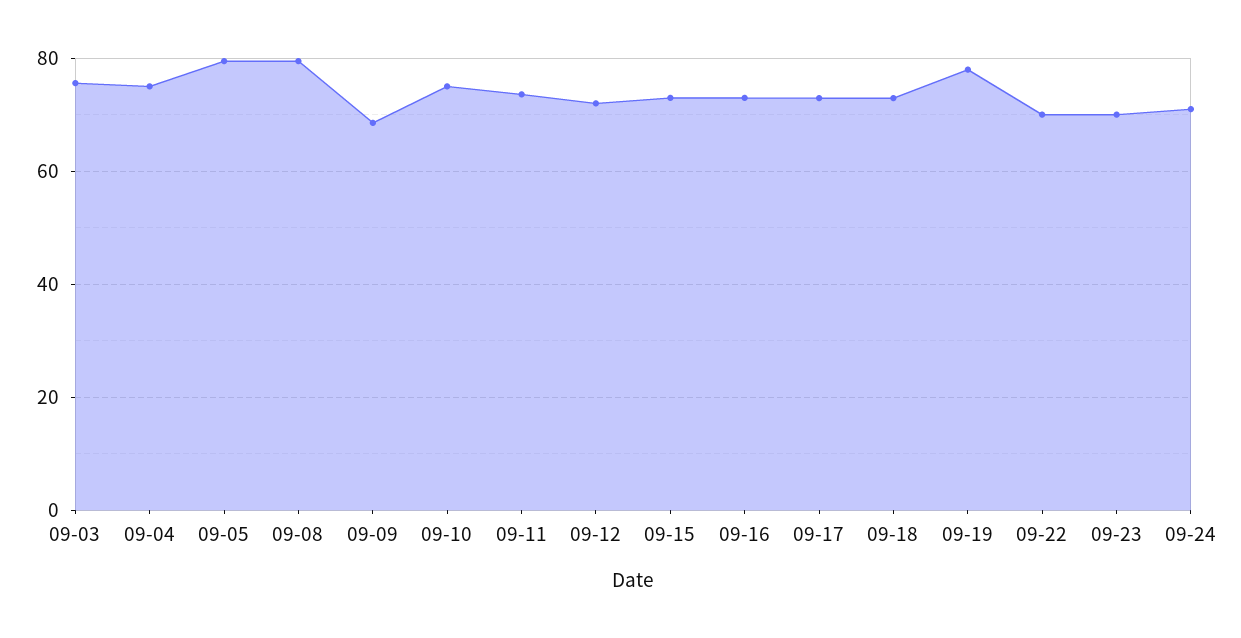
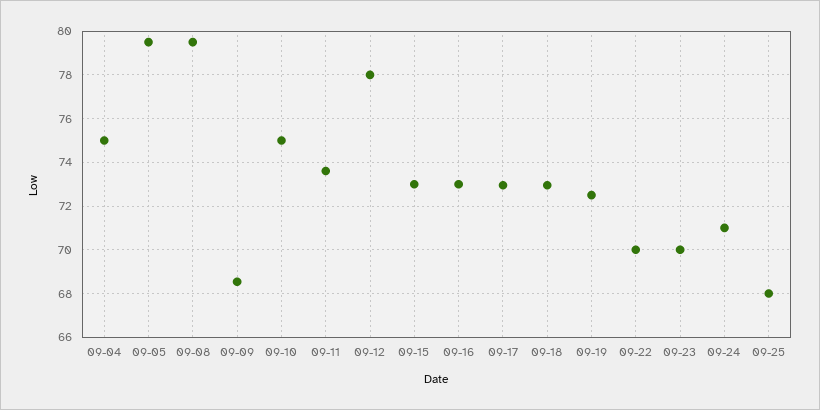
09-03: 76 -> none
09-12: 72 -> 78
09-19: 78 -> 72.5
09-25: none -> 68

